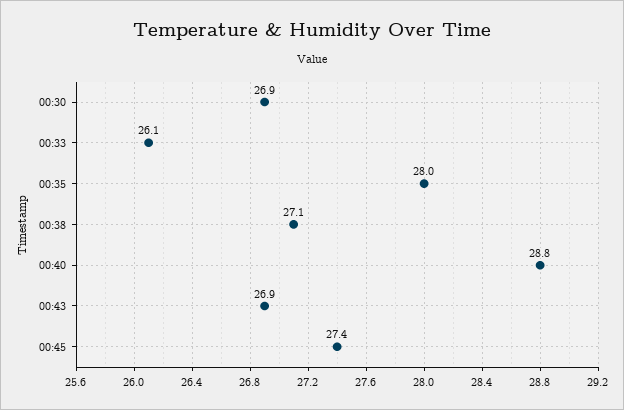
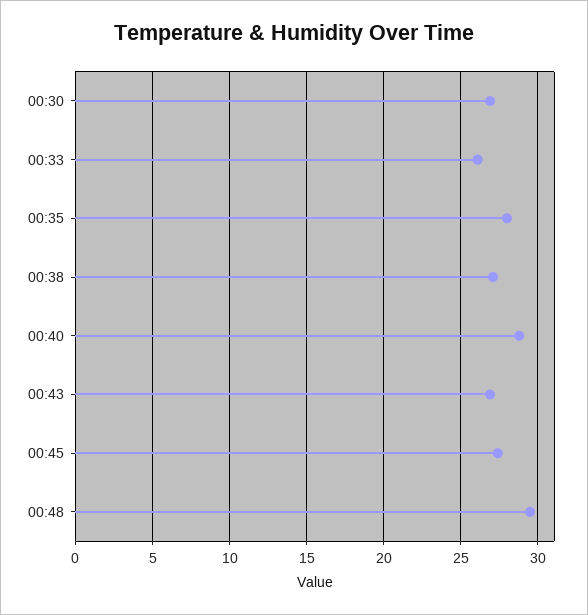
00:48: none -> 29.5

